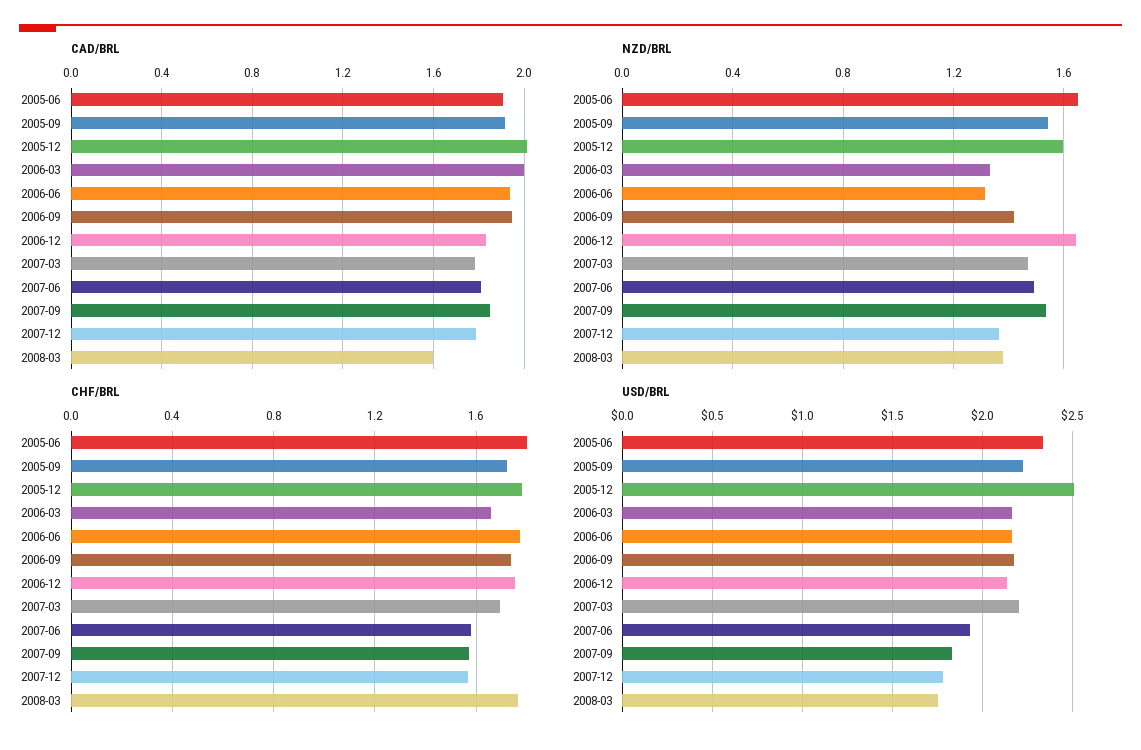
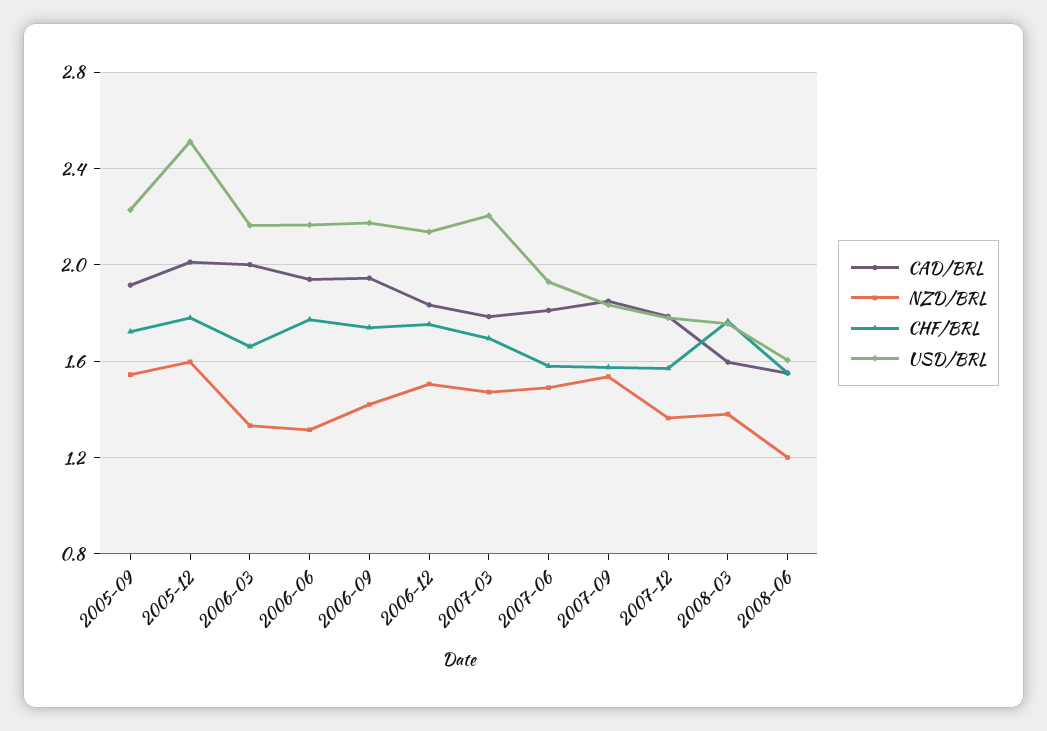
CAD/BRL, 2005-06: 1.9 -> none
NZD/BRL, 2005-06: 1.65 -> none
NZD/BRL, 2006-12: 1.65 -> 1.5
CHF/BRL, 2005-06: 1.8 -> none
USD/BRL, 2005-06: 2.35 -> none
CAD/BRL, 2008-06: none -> 1.55
NZD/BRL, 2008-06: none -> 1.2
CHF/BRL, 2008-06: none -> 1.55
USD/BRL, 2008-06: none -> 1.6

